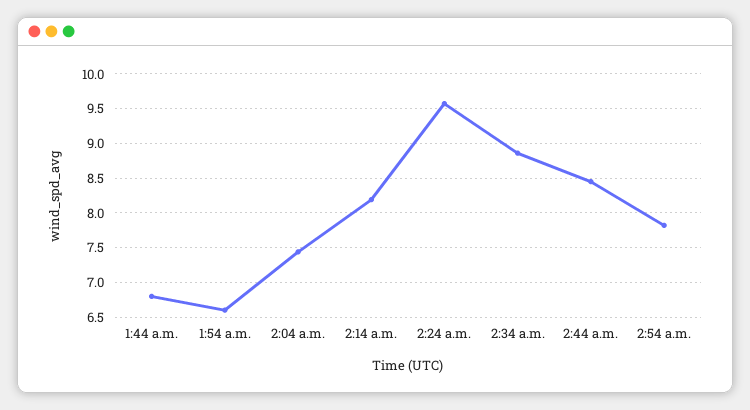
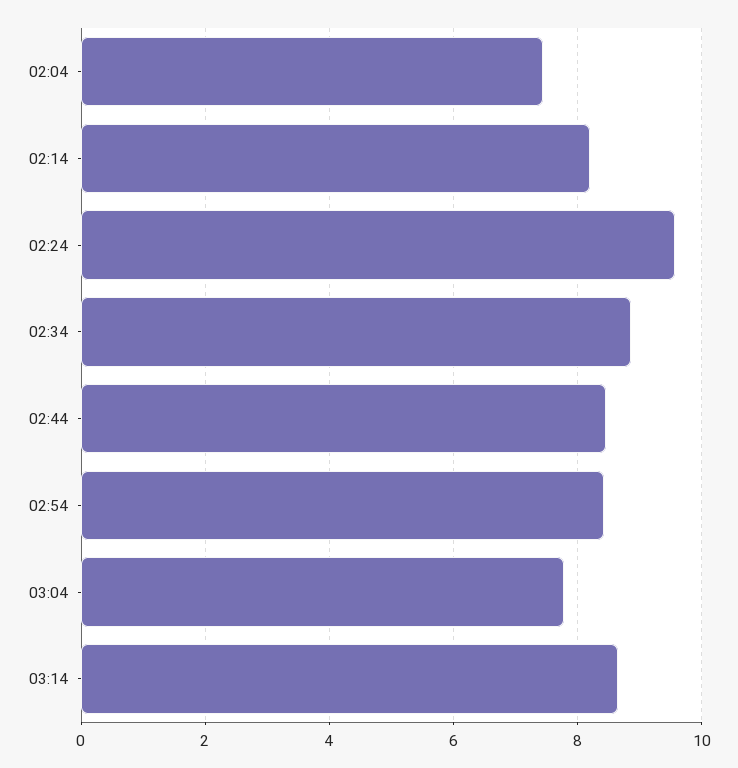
1:44 a.m.: 6.8 -> none
1:54 a.m.: 6.6 -> none
2:54 a.m.: 7.8 -> 8.4
03:04: none -> 7.8
03:14: none -> 8.6

